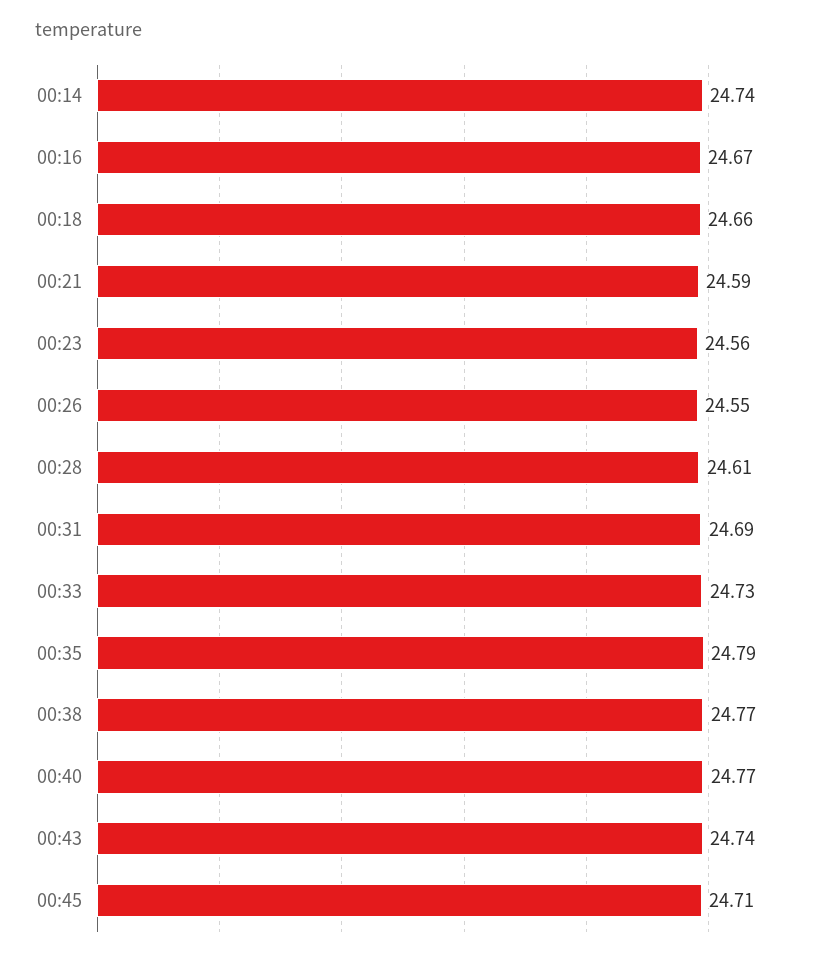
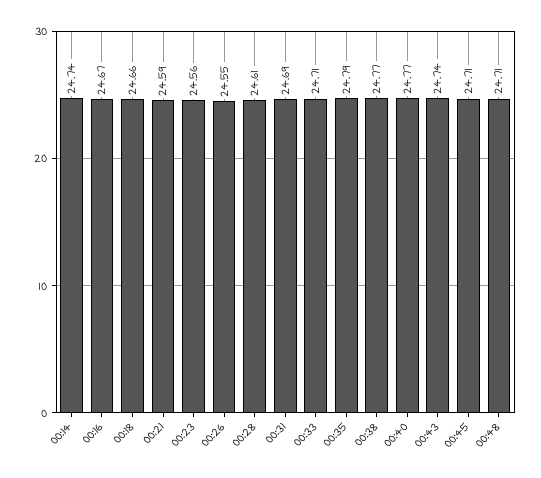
00:33: 24.73 -> 24.71
00:48: none -> 24.71

